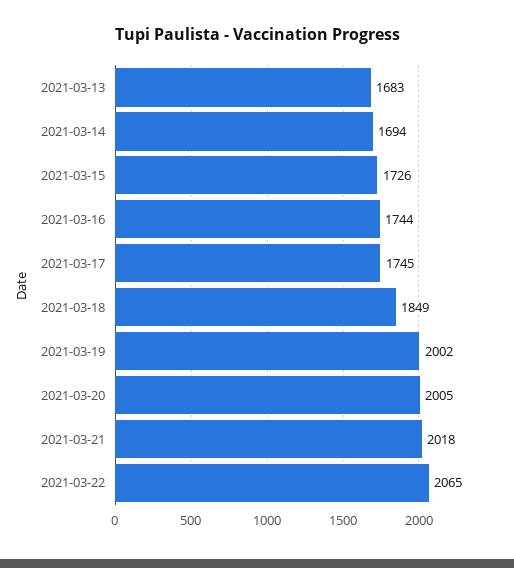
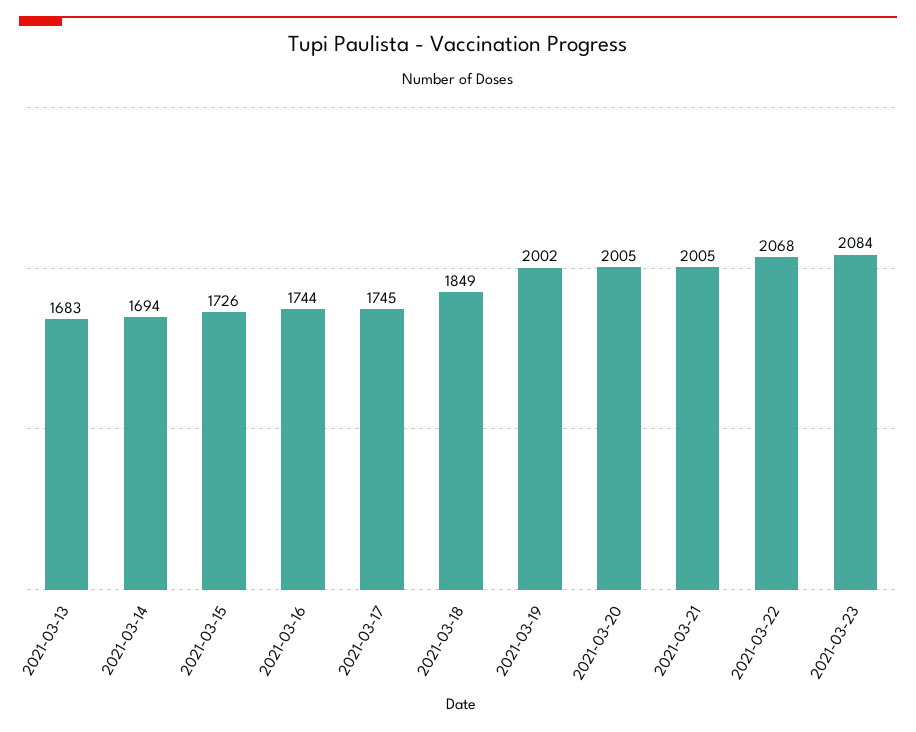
2021-03-21: 2018 -> 2005
2021-03-22: 2065 -> 2068
2021-03-23: none -> 2084

